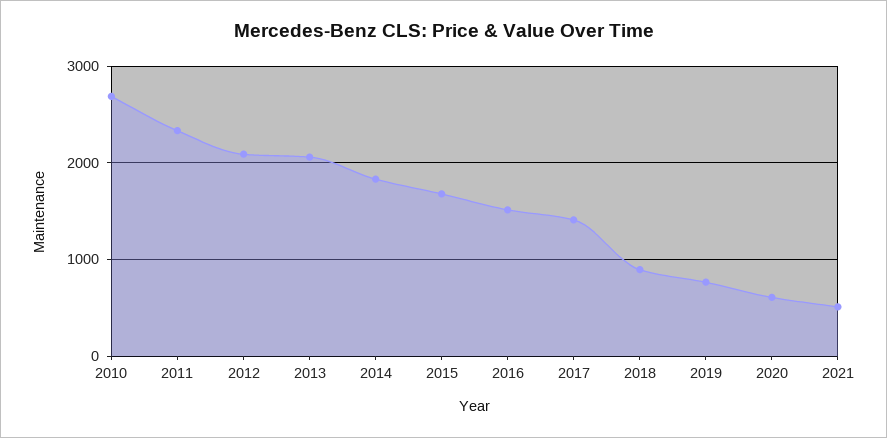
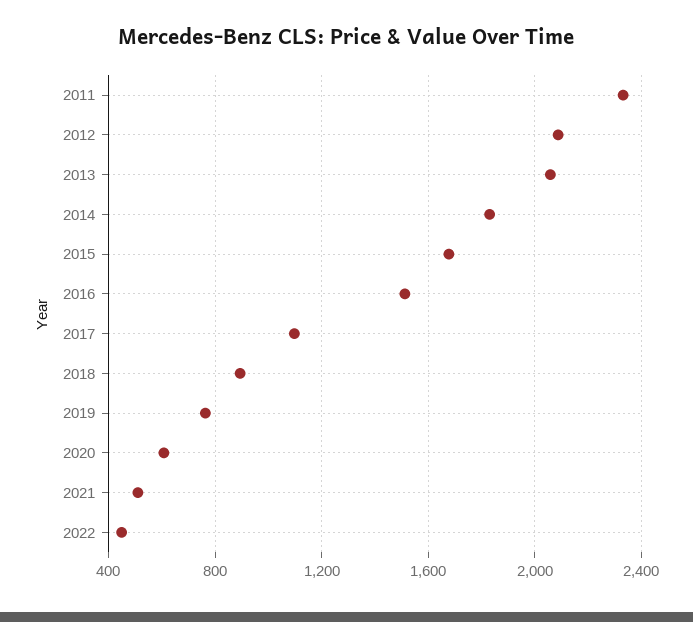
2010: 2700 -> none
2017: 1400 -> 1100
2022: none -> 450

